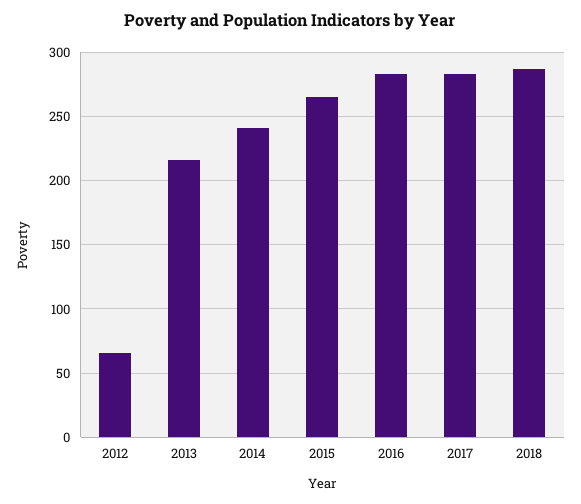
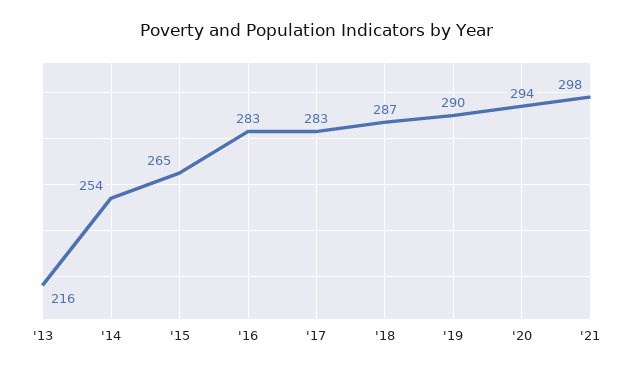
2012: 65 -> none
2014: 240 -> 254
'19: none -> 290
'20: none -> 294
'21: none -> 298

